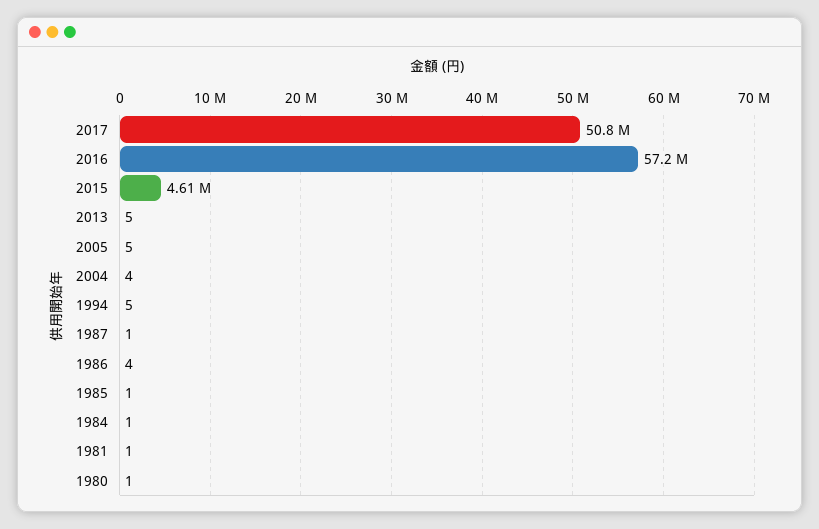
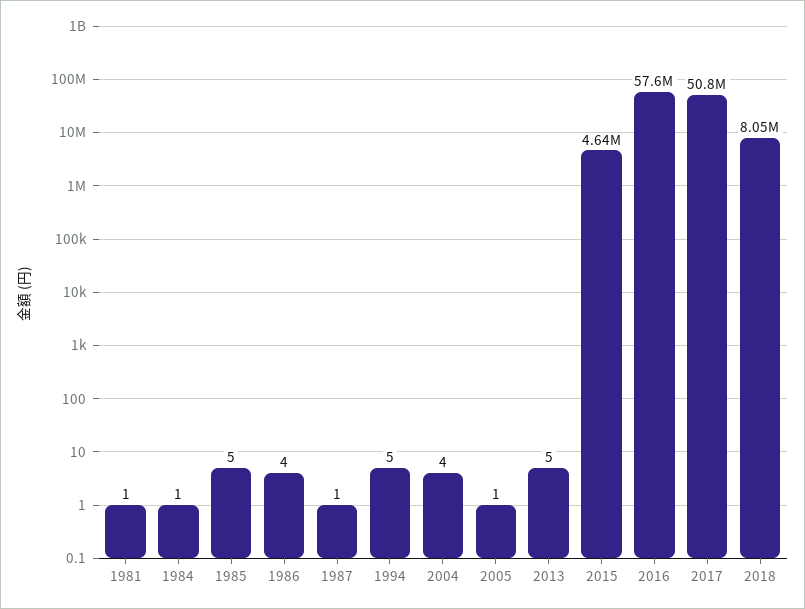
2016: 57200000 -> 57600000
2015: 4610000 -> 4640000
2005: 5 -> 1
1985: 1 -> 5
1980: 1 -> none
2018: none -> 8050000

